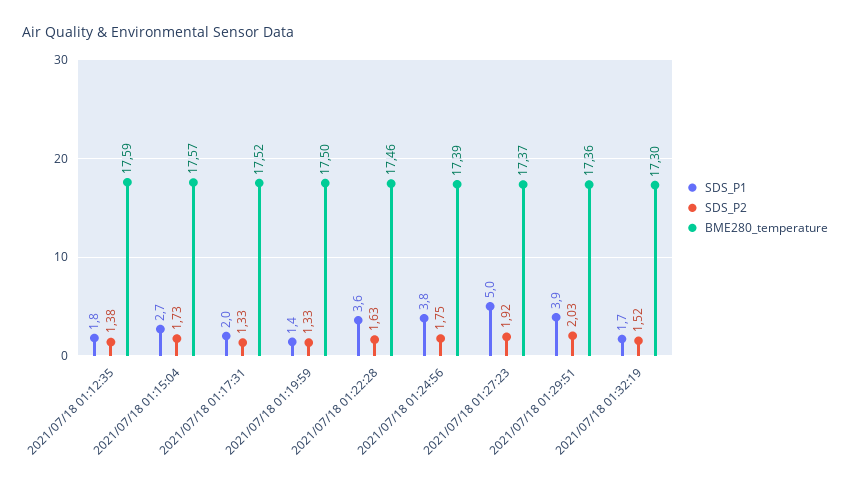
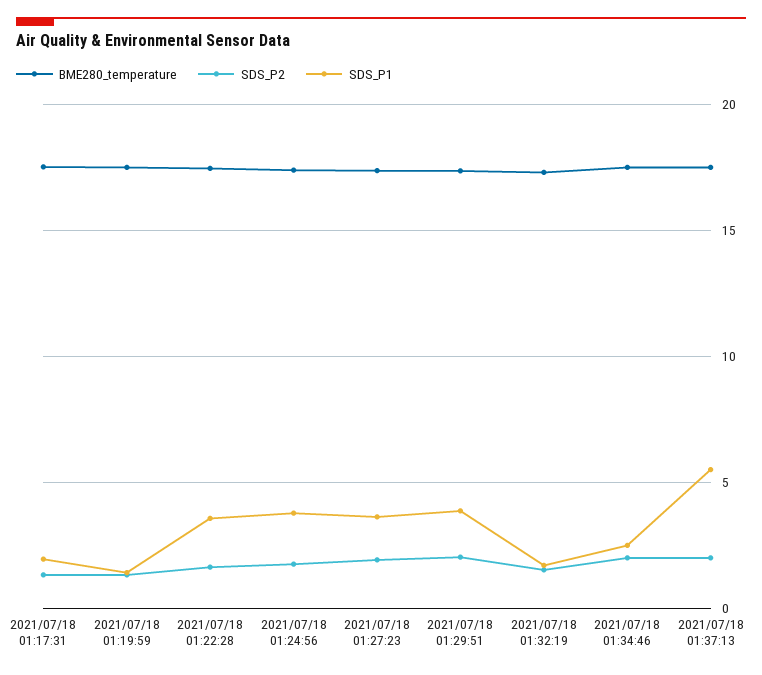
SDS_P1, 2021/07/18 01:12:35: 1.8 -> none
SDS_P2, 2021/07/18 01:12:35: 1.38 -> none
BME280_temperature, 2021/07/18 01:12:35: 17.59 -> none
SDS_P1, 2021/07/18 01:15:04: 2.7 -> none
SDS_P2, 2021/07/18 01:15:04: 1.73 -> none
BME280_temperature, 2021/07/18 01:15:04: 17.57 -> none
SDS_P1, 2021/07/18 01:27:23: 5 -> 3.5
BME280_temperature, 2021/07/18 01:34:46: none -> 17.5
SDS_P2, 2021/07/18 01:34:46: none -> 2
SDS_P1, 2021/07/18 01:34:46: none -> 2.5
BME280_temperature, 2021/07/18 01:37:13: none -> 17.5
SDS_P2, 2021/07/18 01:37:13: none -> 2
SDS_P1, 2021/07/18 01:37:13: none -> 5.5

